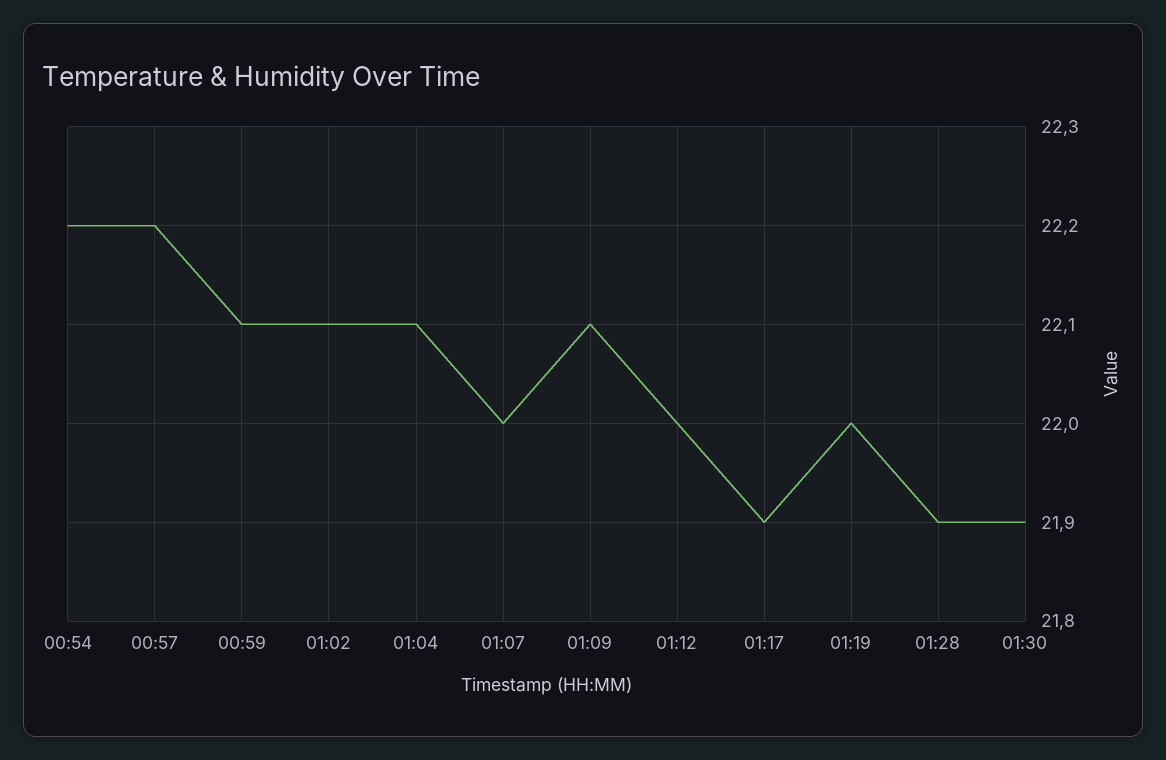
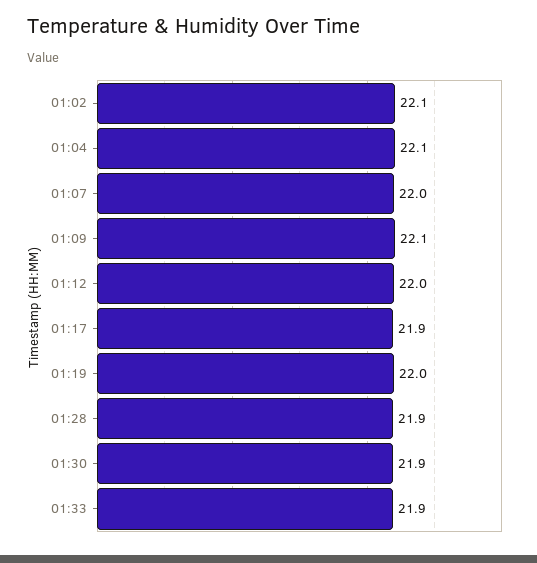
00:54: 22.2 -> none
00:57: 22.2 -> none
00:59: 22.1 -> none
01:33: none -> 21.9

